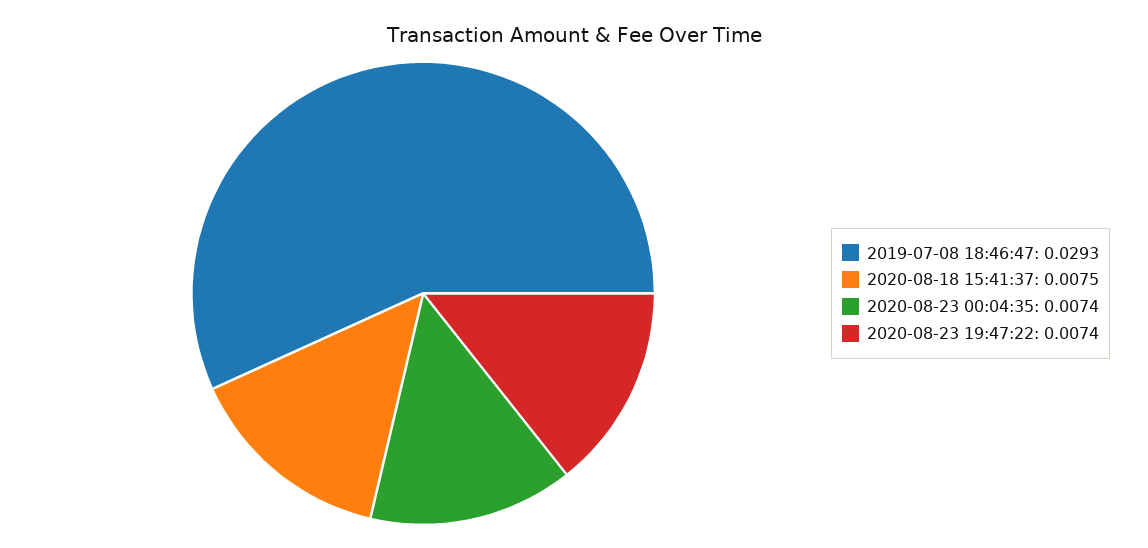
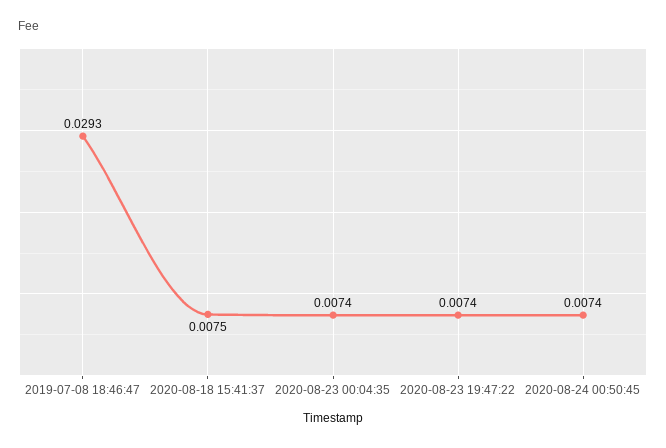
2020-08-24 00:50:45: none -> 0.0074

